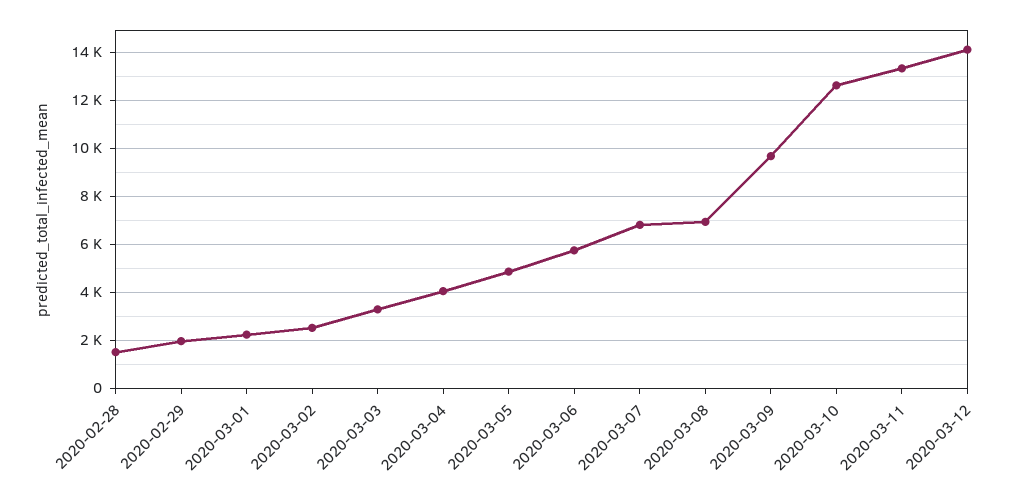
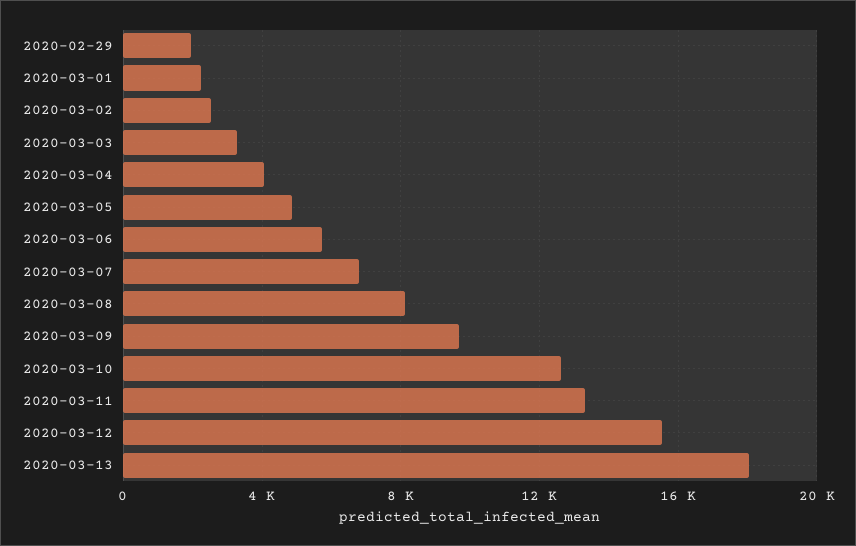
2020-02-28: 1500 -> none
2020-03-08: 7000 -> 8000
2020-03-12: 14000 -> 15500
2020-03-13: none -> 18000

